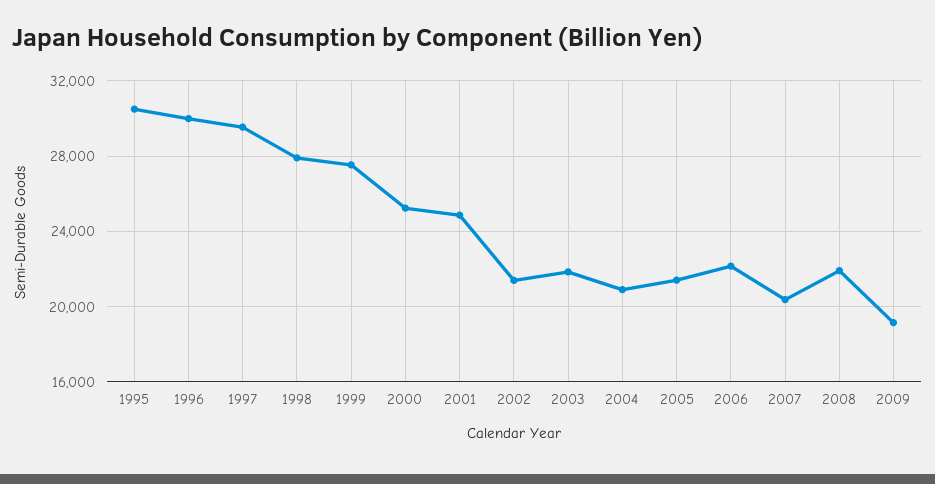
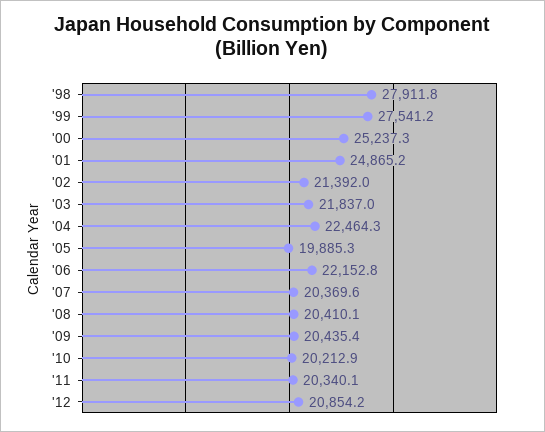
1995: 30500 -> none
1996: 30000 -> none
1997: 29500 -> none
2004: 21000 -> 22464.3
2005: 21500 -> 19885.3
2008: 22000 -> 20410.1
2009: 19000 -> 20435.4
'10: none -> 20212.9
'11: none -> 20340.1
'12: none -> 20854.2

